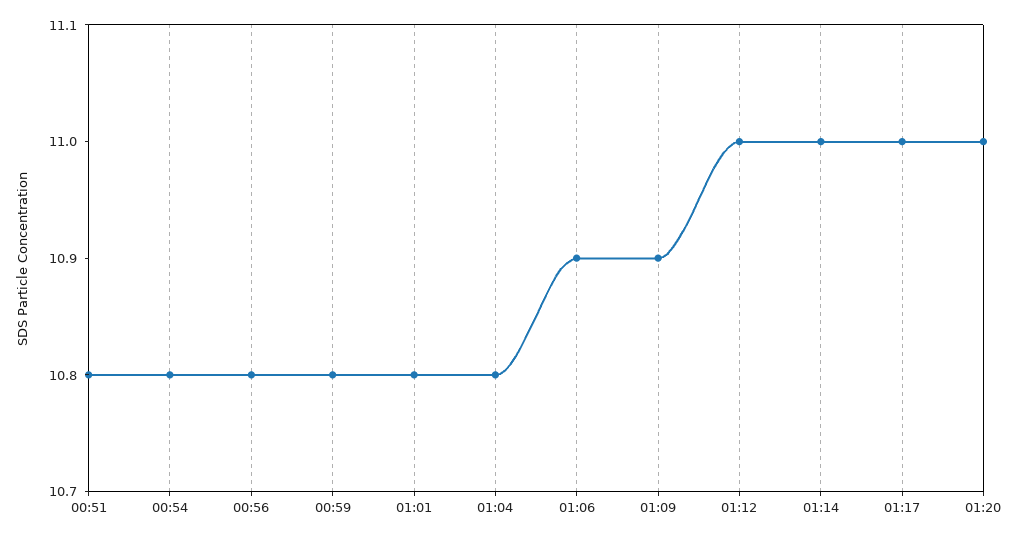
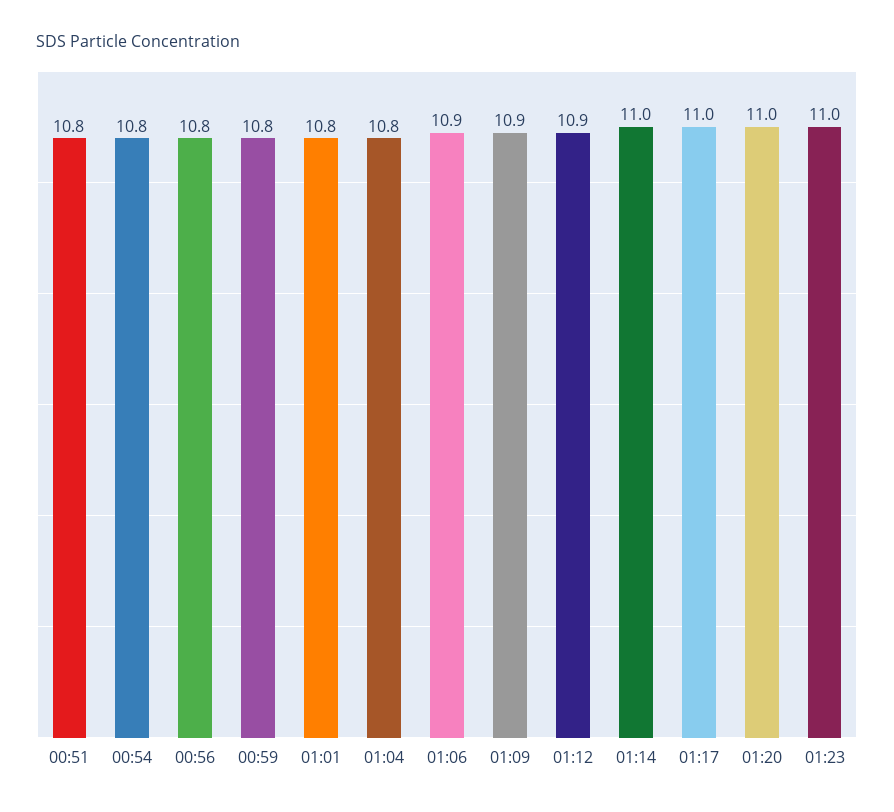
01:12: 11 -> 10.9
01:23: none -> 11

